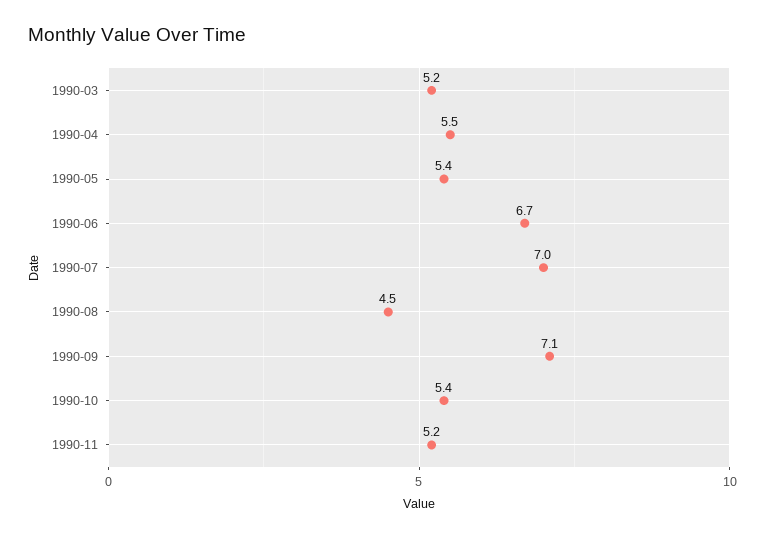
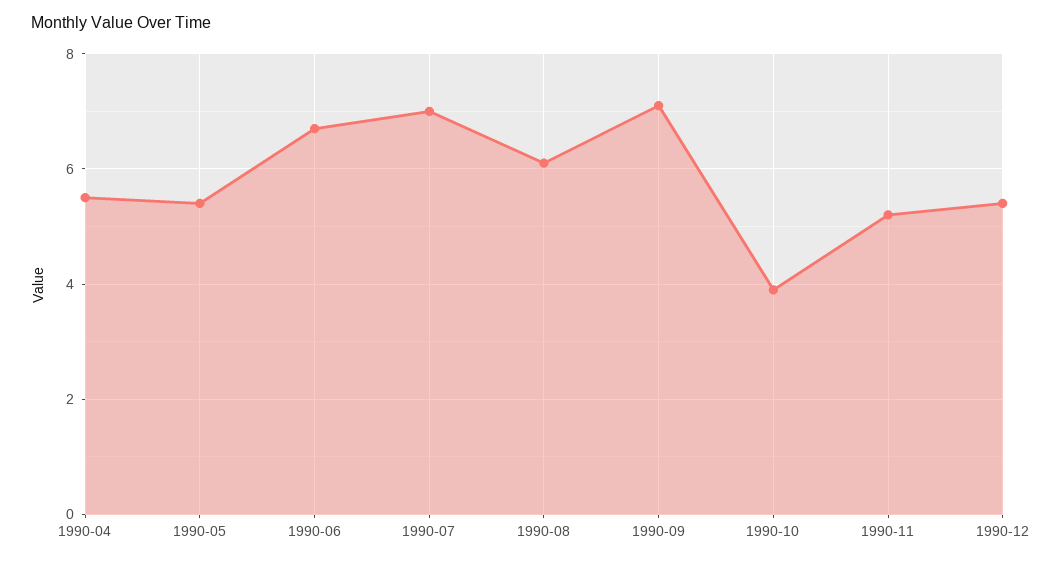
1990-03: 5.2 -> none
1990-08: 4.5 -> 6
1990-10: 5.4 -> 4
1990-12: none -> 5.5

